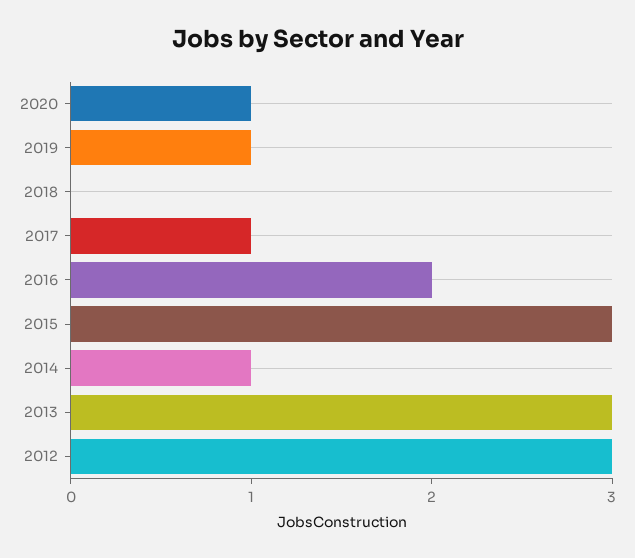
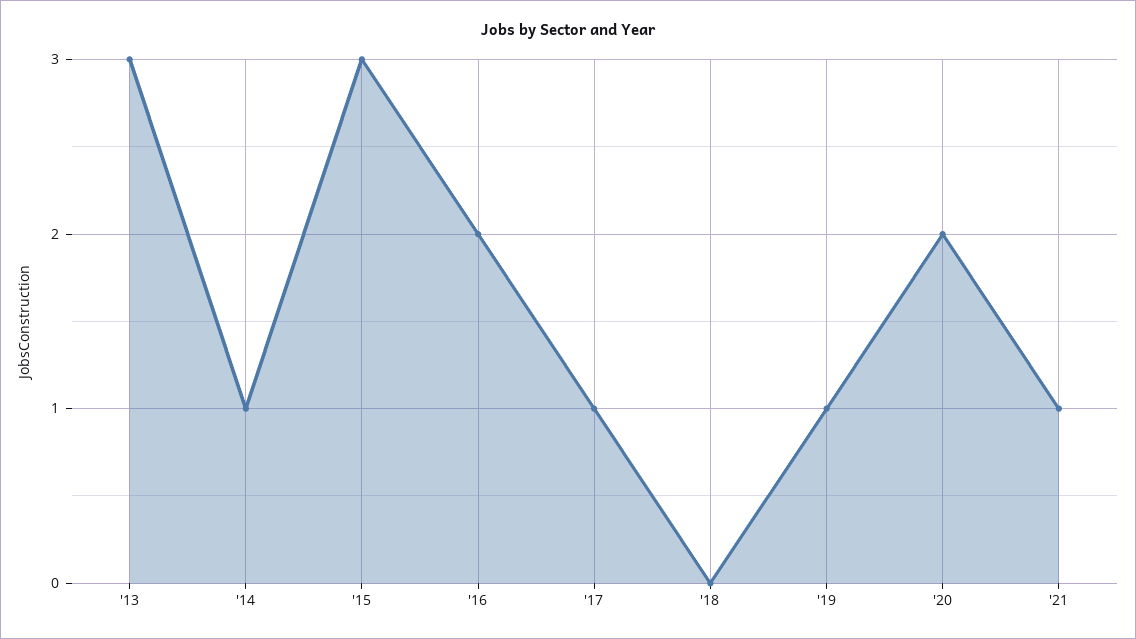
2020: 1 -> 2
2012: 3 -> none
'21: none -> 1

